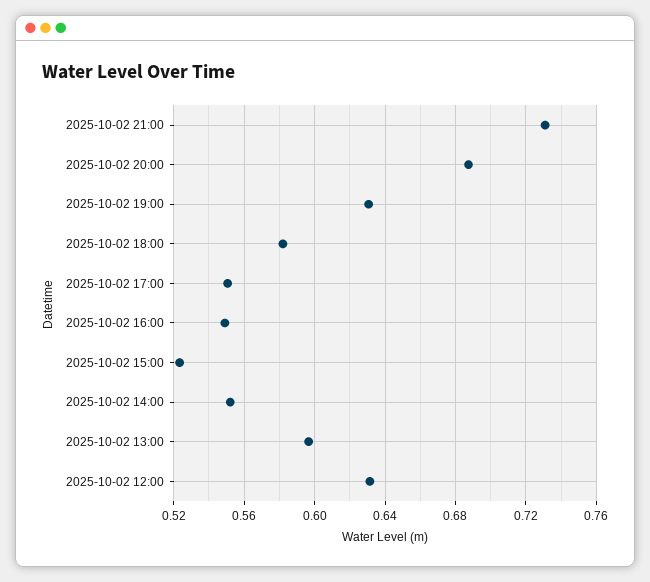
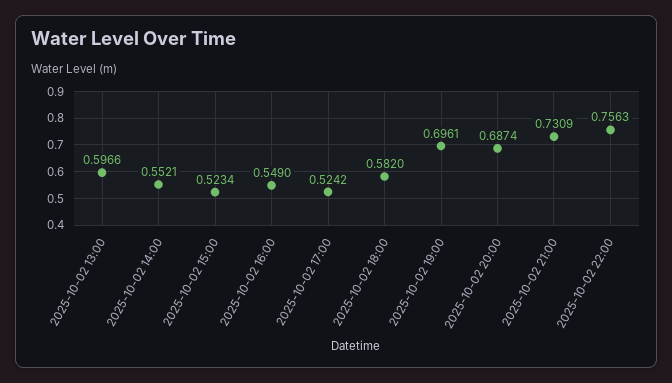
2025-10-02 19:00: 0.63 -> 0.6961
2025-10-02 17:00: 0.55 -> 0.5242
2025-10-02 12:00: 0.63 -> none
2025-10-02 22:00: none -> 0.7563

